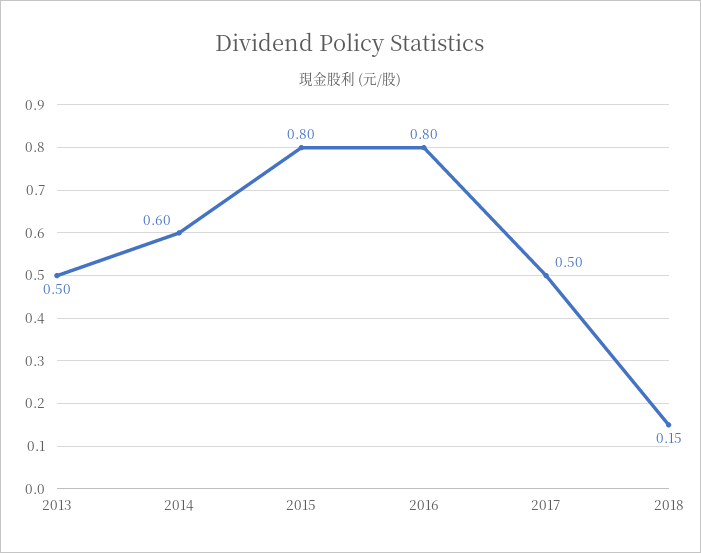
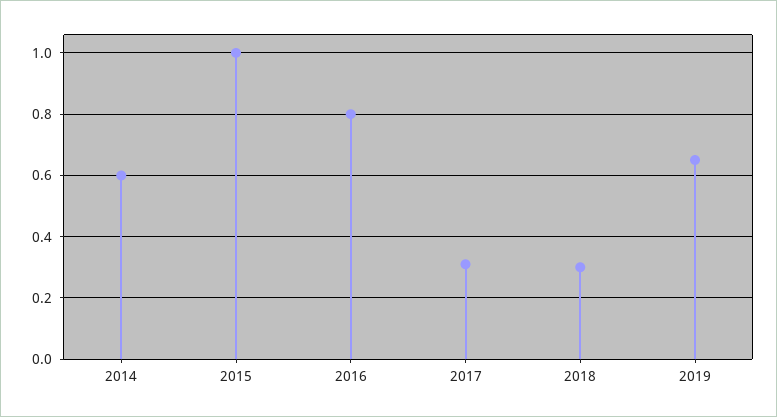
2013: 0.5 -> none
2015: 0.8 -> 1
2017: 0.5 -> 0.3
2018: 0.15 -> 0.3
2019: none -> 0.65

